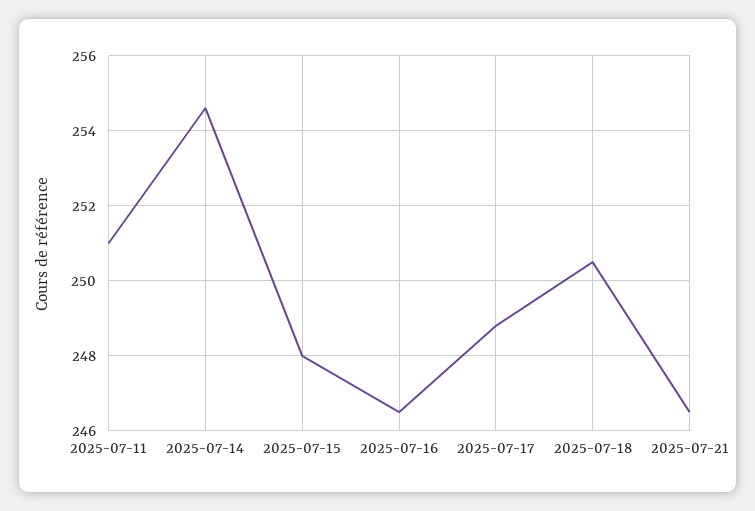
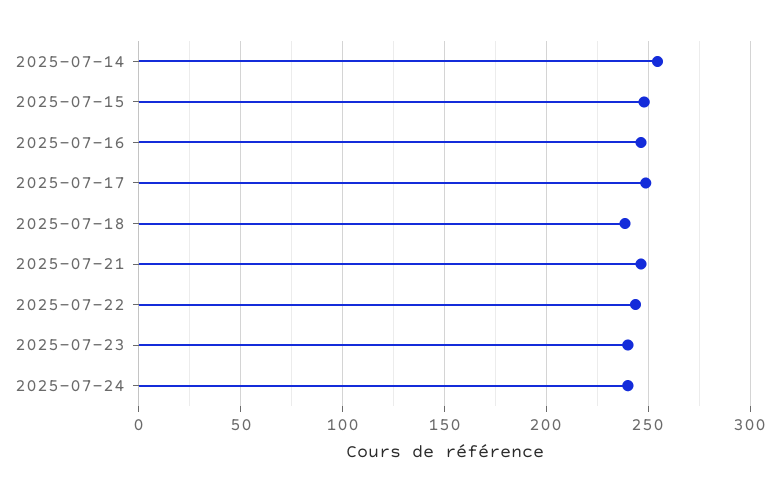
2025-07-11: 251 -> none
2025-07-18: 250.5 -> 240
2025-07-22: none -> 245
2025-07-23: none -> 240
2025-07-24: none -> 240

